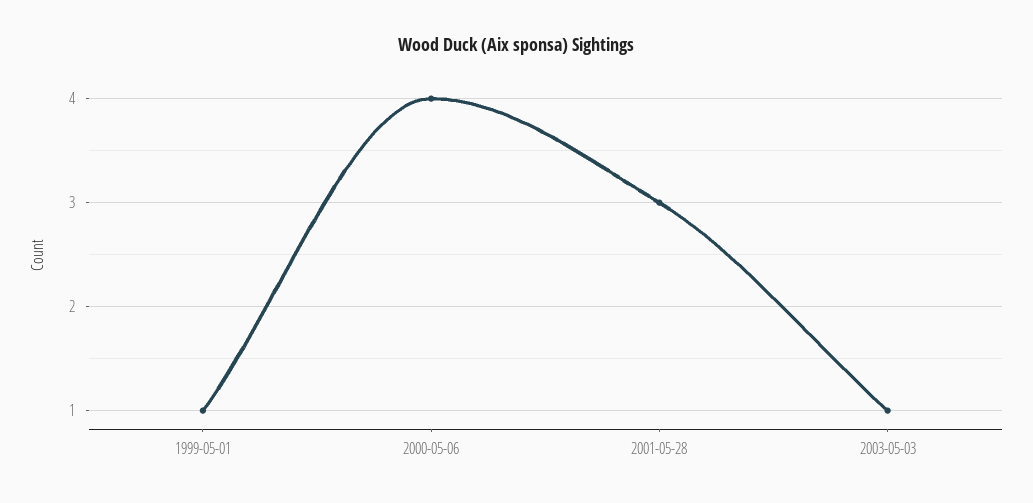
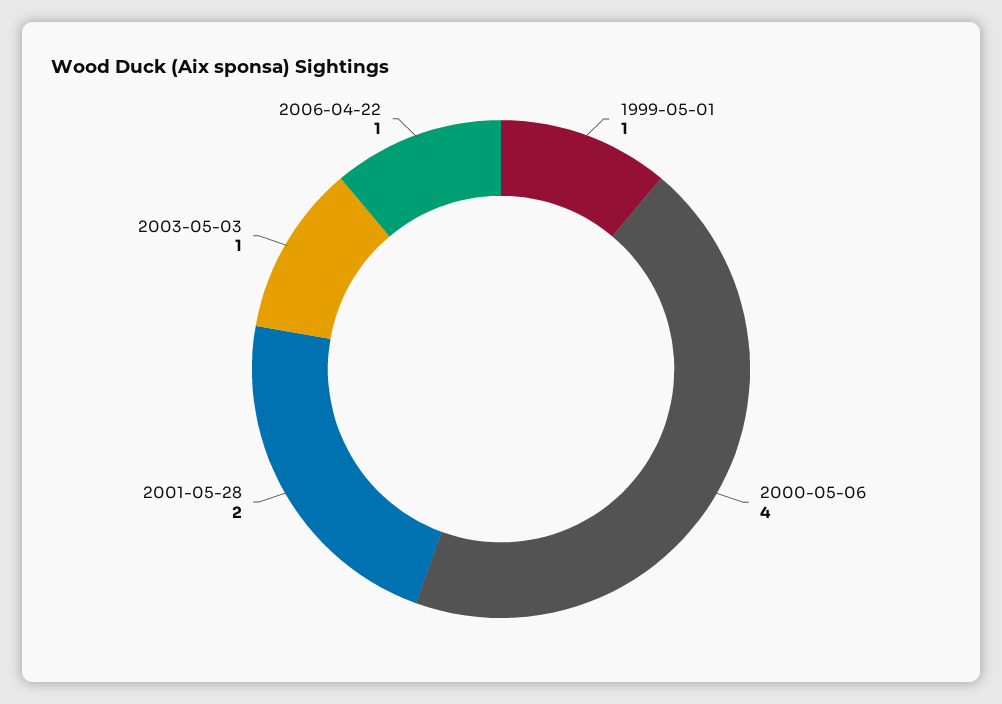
2001-05-28: 3 -> 2
2006-04-22: none -> 1

